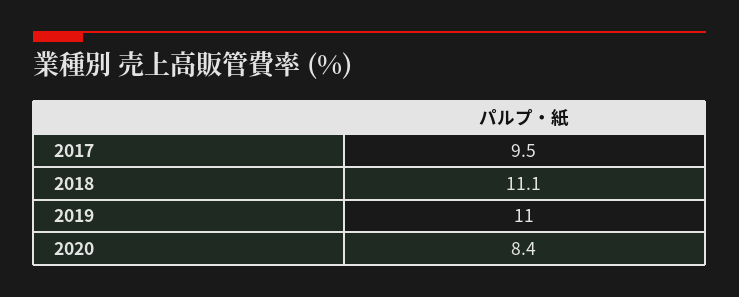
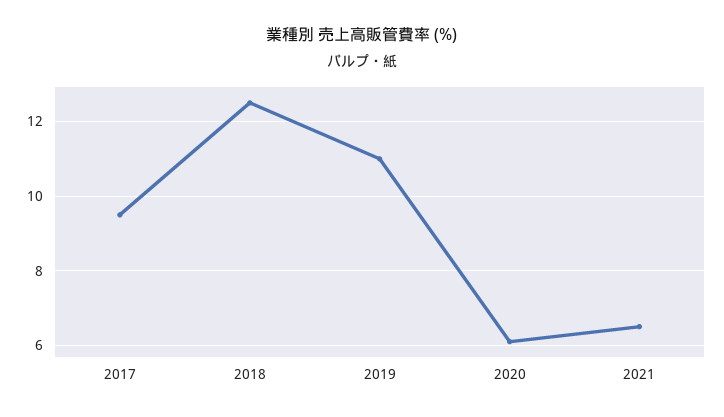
2018: 11.1 -> 12.5
2020: 8.4 -> 6
2021: none -> 6.5

